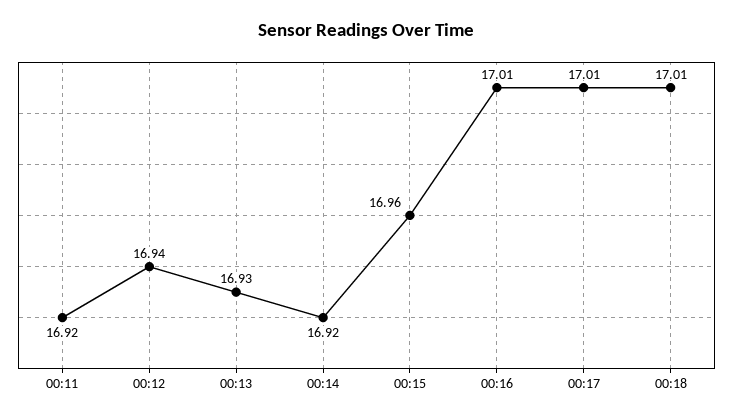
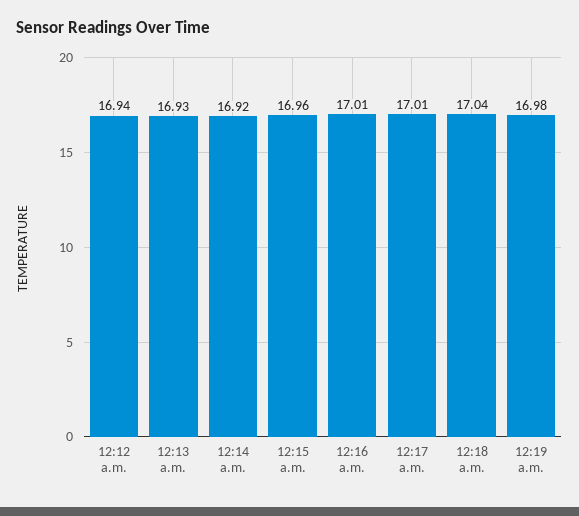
00:11: 16.92 -> none
00:18: 17.01 -> 17.04
12:19 a.m.: none -> 16.98

